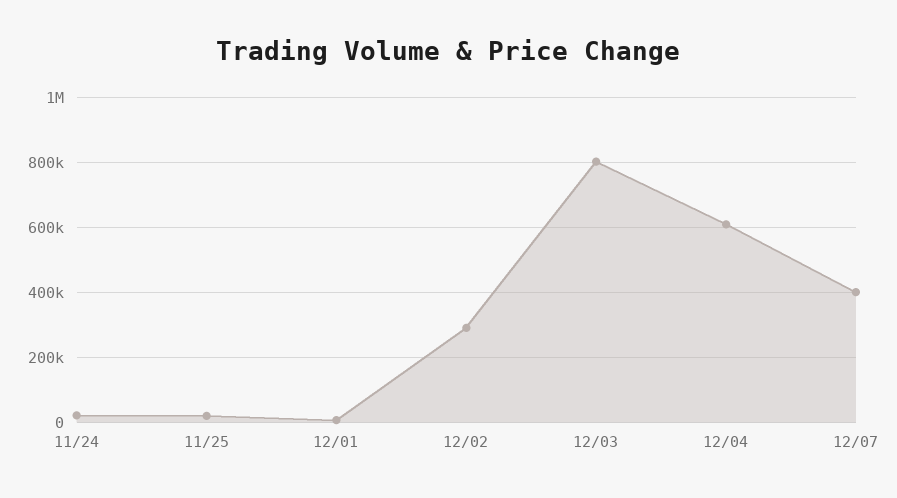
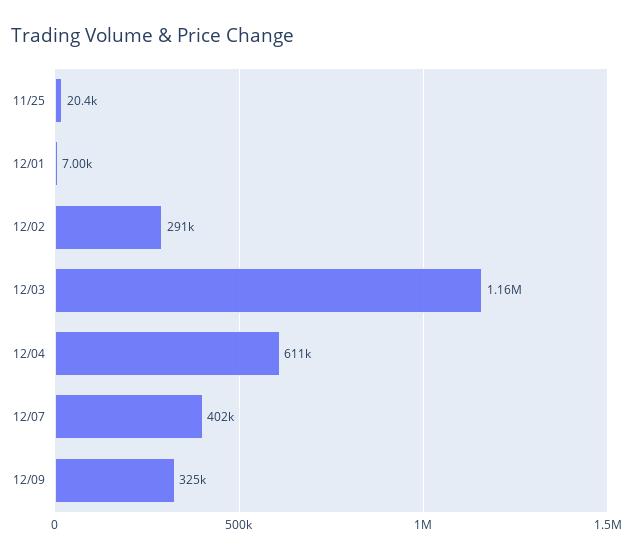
11/24: 20000 -> none
12/03: 800000 -> 1160000
12/09: none -> 325000

